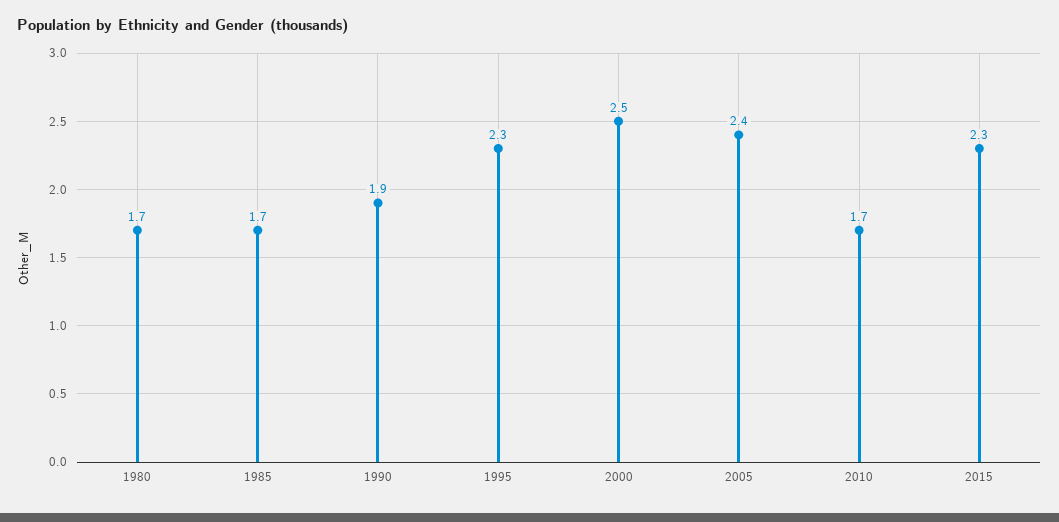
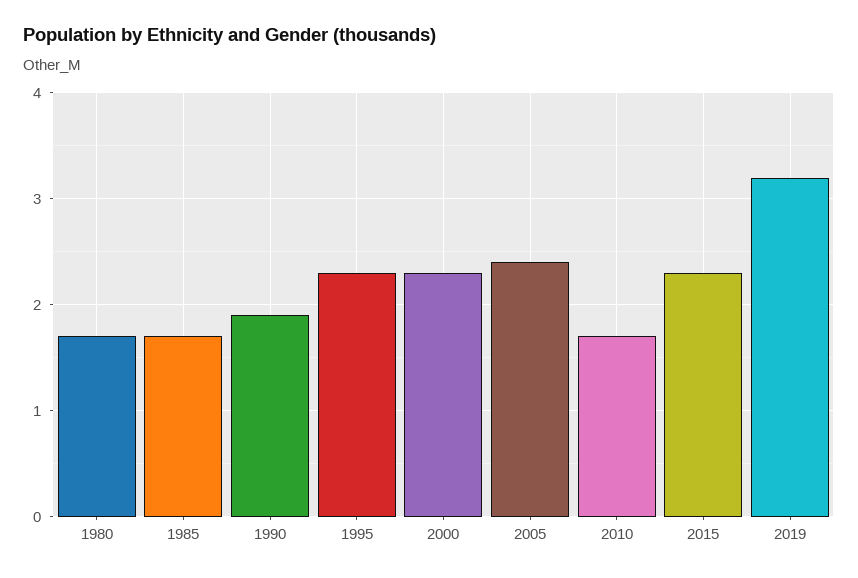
2000: 2.5 -> 2.3
2019: none -> 3.2

